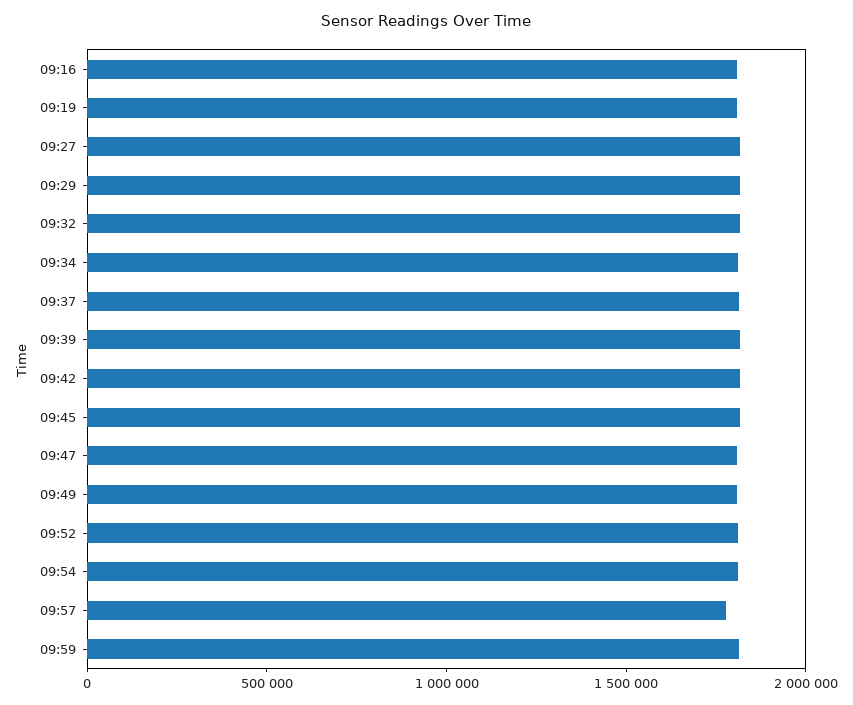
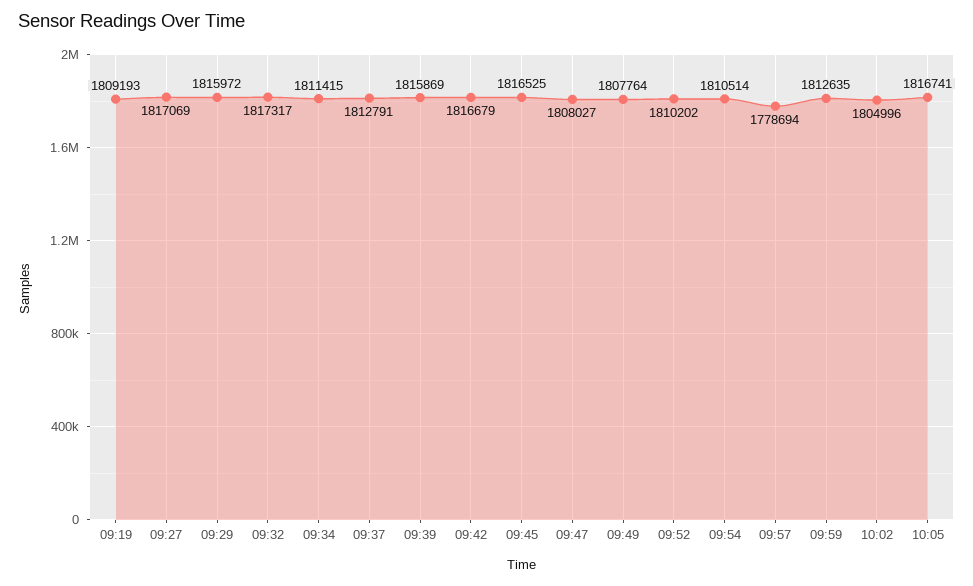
09:16: 1800000 -> none
10:02: none -> 1804996
10:05: none -> 1816741

